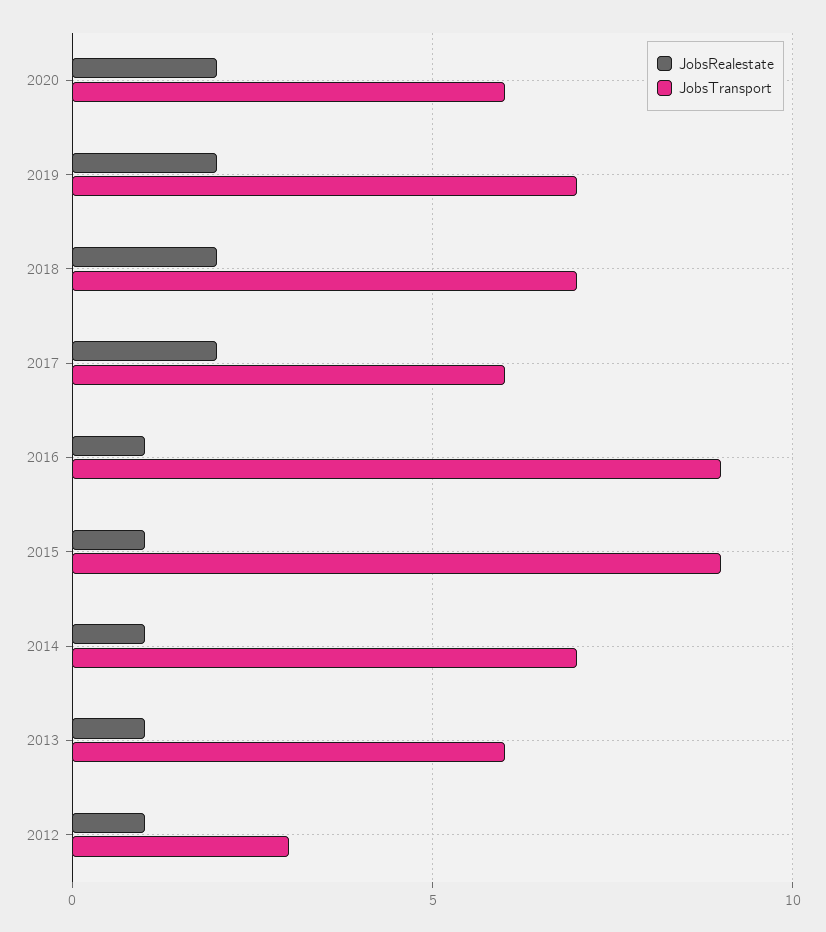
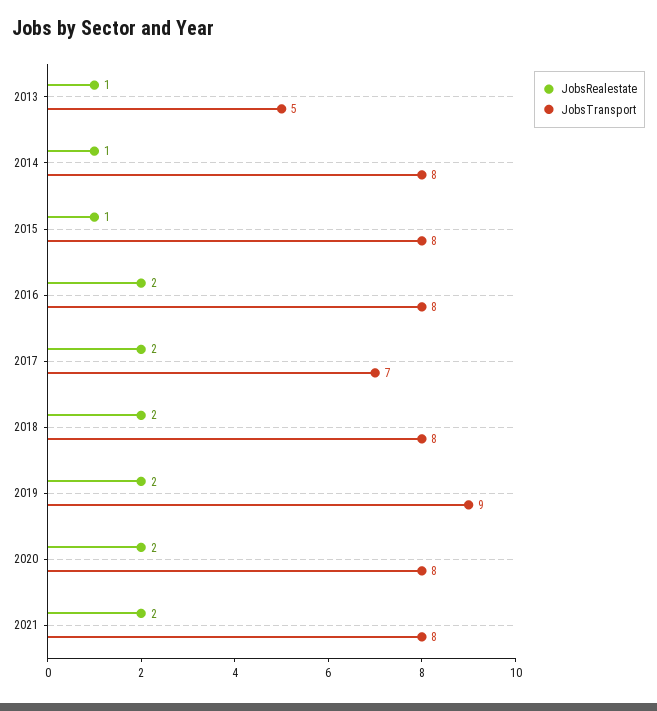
JobsTransport, 2020: 6 -> 8
JobsTransport, 2019: 7 -> 9
JobsTransport, 2018: 7 -> 8
JobsTransport, 2017: 6 -> 7
JobsRealestate, 2016: 1 -> 2
JobsTransport, 2016: 9 -> 8
JobsTransport, 2015: 9 -> 8
JobsTransport, 2014: 7 -> 8
JobsTransport, 2013: 6 -> 5
JobsRealestate, 2012: 1 -> none
JobsTransport, 2012: 3 -> none
JobsRealestate, 2021: none -> 2
JobsTransport, 2021: none -> 8

